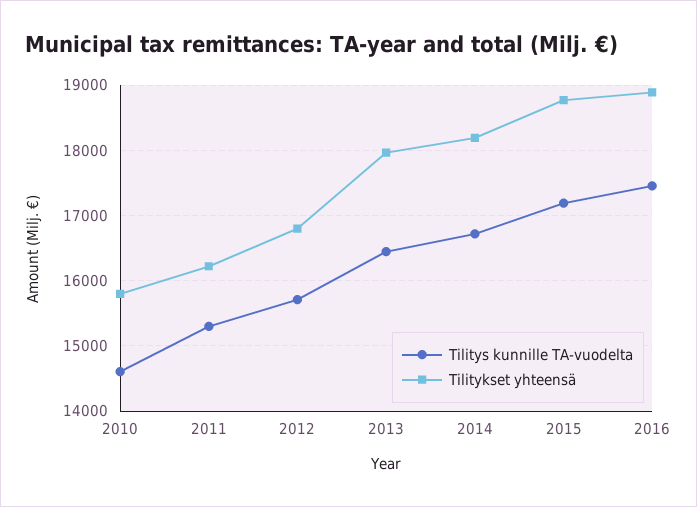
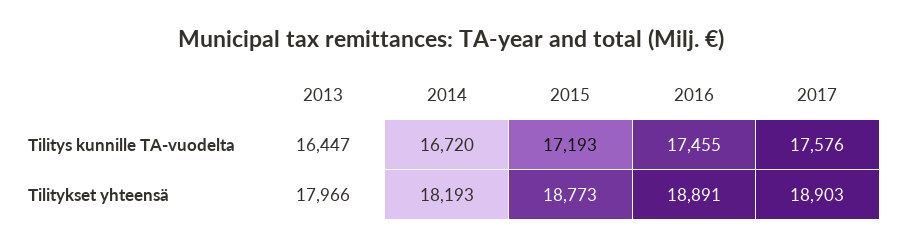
Tilitys kunnille TA-vuodelta, 2010: 14600 -> none
Tilitykset yhteensä, 2010: 15800 -> none
Tilitys kunnille TA-vuodelta, 2011: 15300 -> none
Tilitykset yhteensä, 2011: 16200 -> none
Tilitys kunnille TA-vuodelta, 2012: 15700 -> none
Tilitykset yhteensä, 2012: 16800 -> none
Tilitys kunnille TA-vuodelta, 2017: none -> 17576
Tilitykset yhteensä, 2017: none -> 18903

